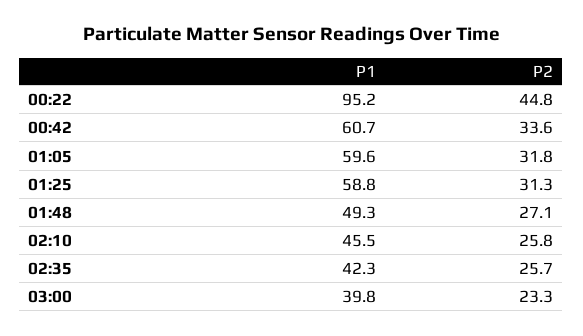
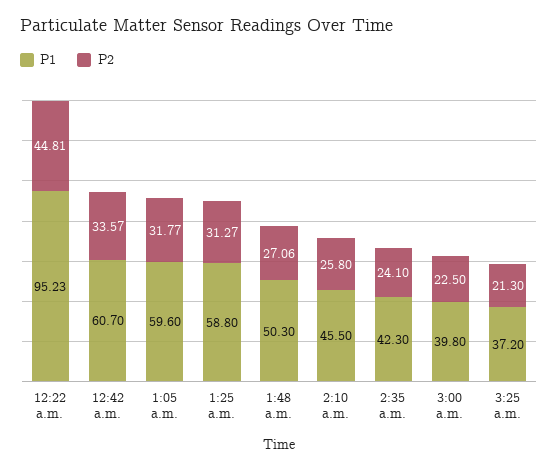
P1, 01:48: 49.3 -> 50.3
P2, 02:35: 25.7 -> 24.1
P2, 03:00: 23.3 -> 22.5
P1, 3:25 a.m.: none -> 37.2
P2, 3:25 a.m.: none -> 21.3

